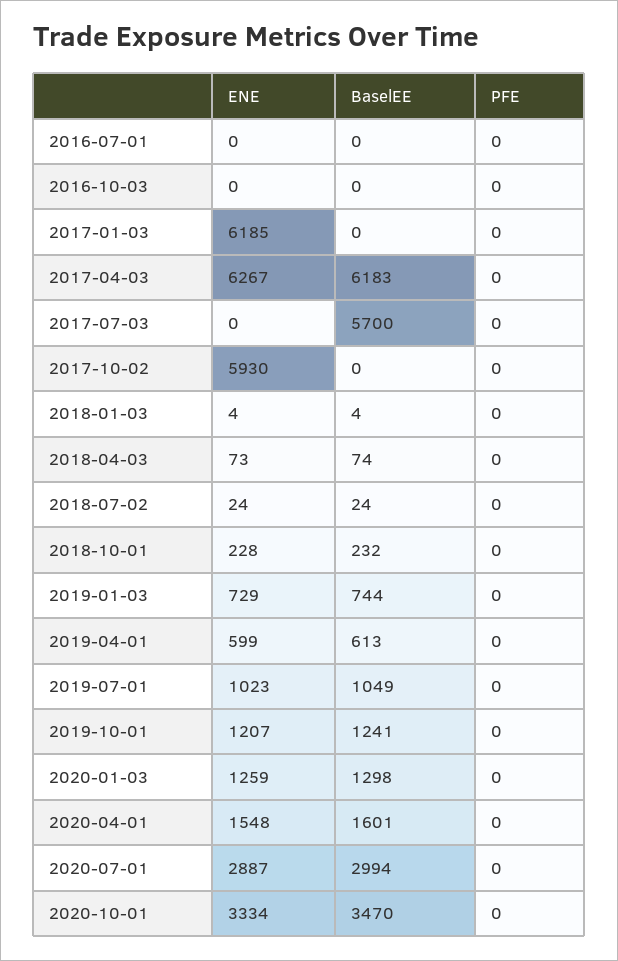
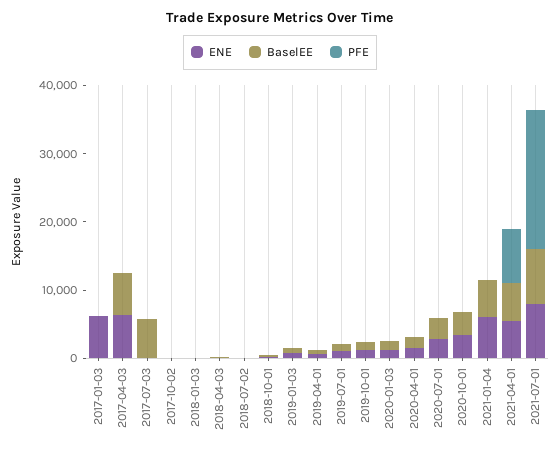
ENE, 2016-07-01: 0 -> none
BaselEE, 2016-07-01: 0 -> none
PFE, 2016-07-01: 0 -> none
ENE, 2016-10-03: 0 -> none
BaselEE, 2016-10-03: 0 -> none
PFE, 2016-10-03: 0 -> none
ENE, 2017-10-02: 5930 -> 0
ENE, 2021-01-04: none -> 6000
BaselEE, 2021-01-04: none -> 6000
PFE, 2021-01-04: none -> 0
ENE, 2021-04-01: none -> 6000
BaselEE, 2021-04-01: none -> 6000
PFE, 2021-04-01: none -> 8000
ENE, 2021-07-01: none -> 8000
BaselEE, 2021-07-01: none -> 8000
PFE, 2021-07-01: none -> 20000

